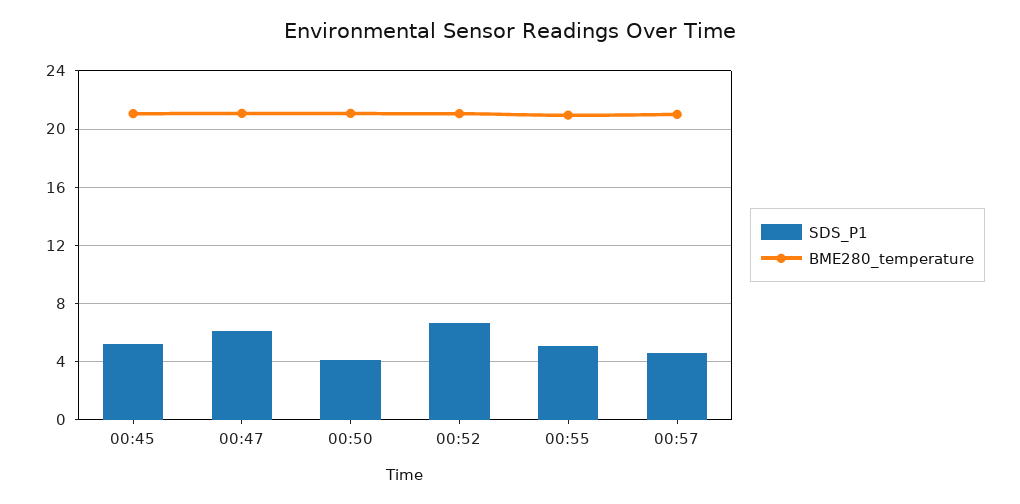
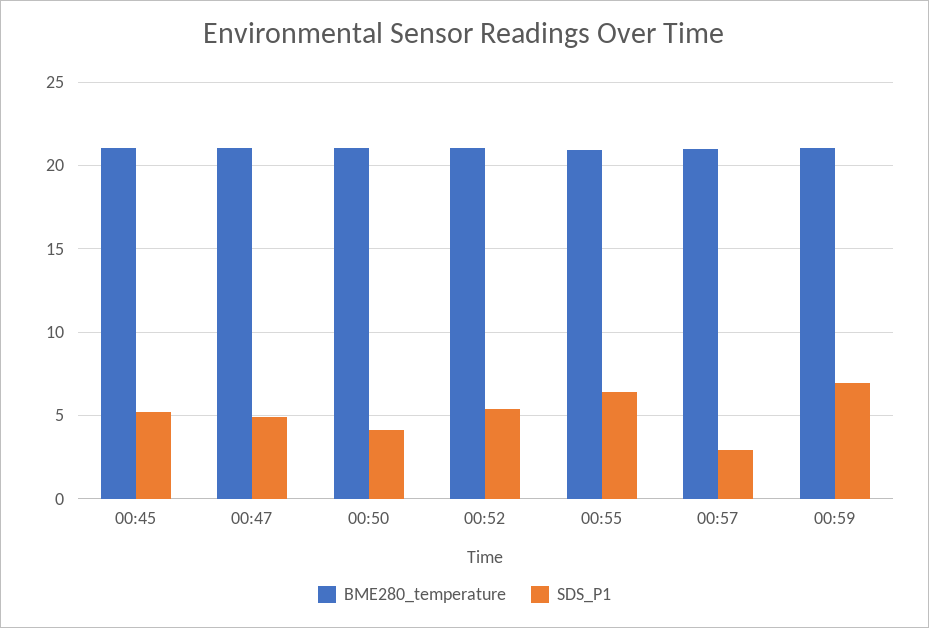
SDS_P1, 00:47: 6 -> 5
SDS_P1, 00:52: 6.5 -> 5.5
SDS_P1, 00:55: 5 -> 6.5
SDS_P1, 00:57: 4.5 -> 3
BME280_temperature, 00:59: none -> 21
SDS_P1, 00:59: none -> 7

